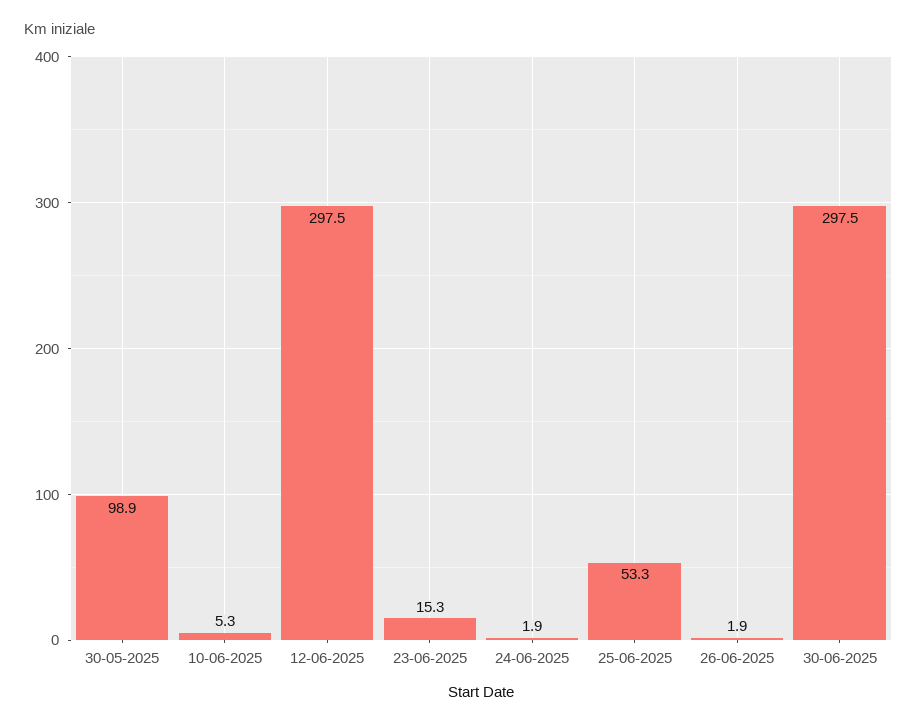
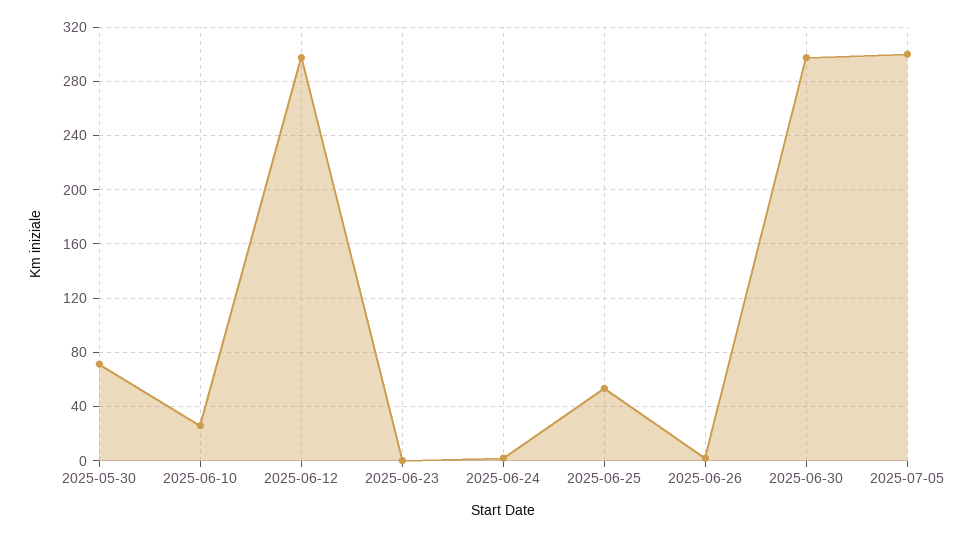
30-05-2025: 98.9 -> 70
10-06-2025: 5.3 -> 25
23-06-2025: 15.3 -> 0
2025-07-05: none -> 300

